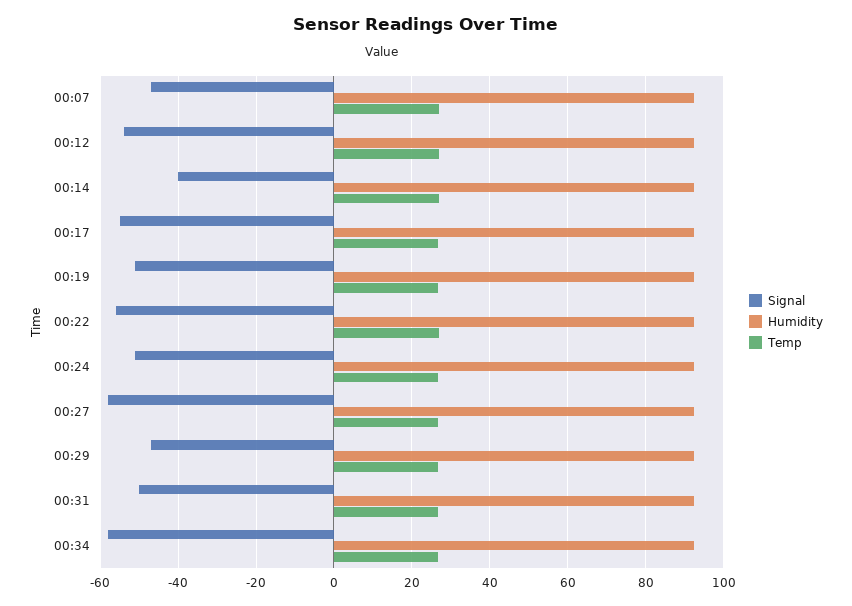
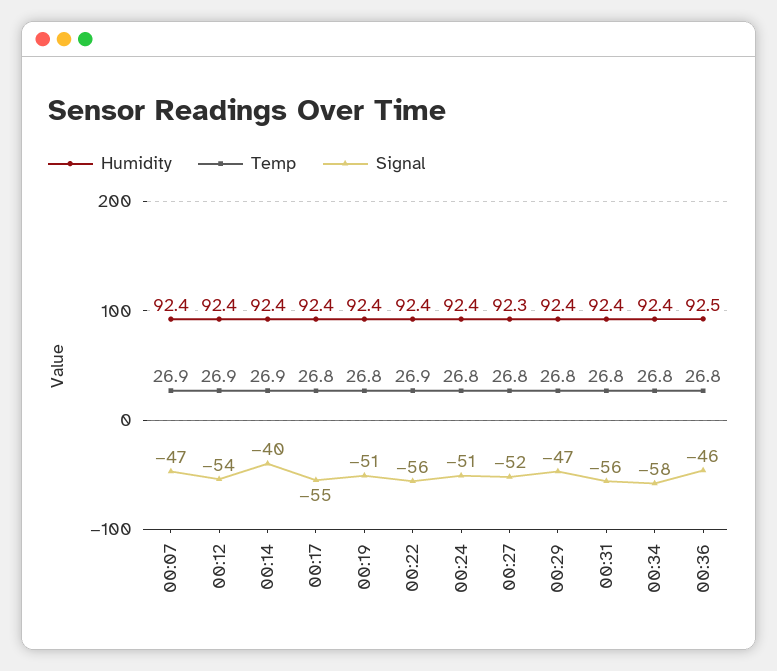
Signal, 00:27: -58 -> -52
Signal, 00:31: -50 -> -56
Humidity, 00:36: none -> 92.5
Temp, 00:36: none -> 26.8
Signal, 00:36: none -> -46

